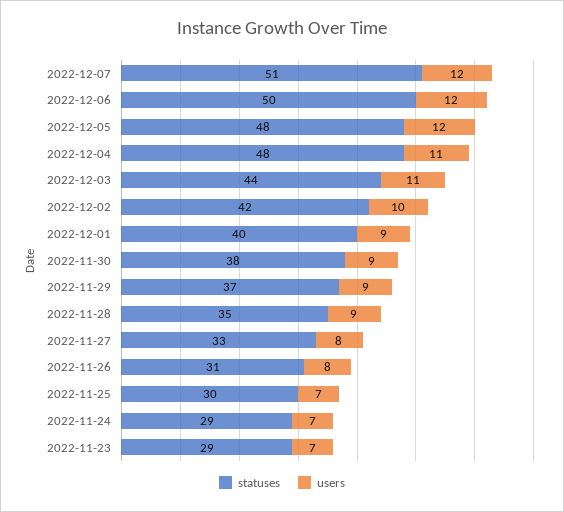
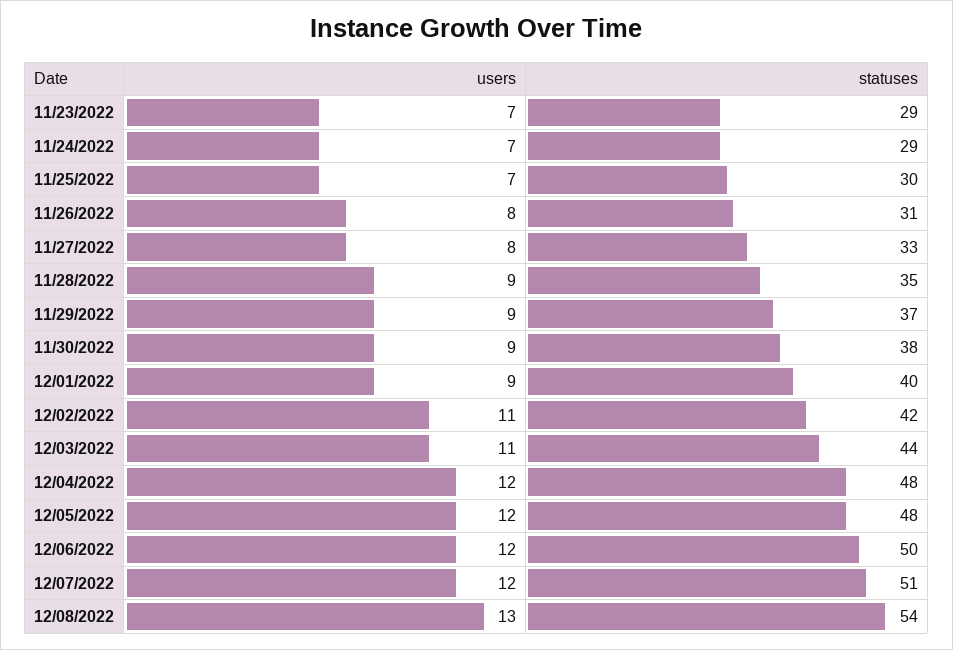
users, 2022-12-04: 11 -> 12
users, 2022-12-02: 10 -> 11
users, 12/08/2022: none -> 13
statuses, 12/08/2022: none -> 54

